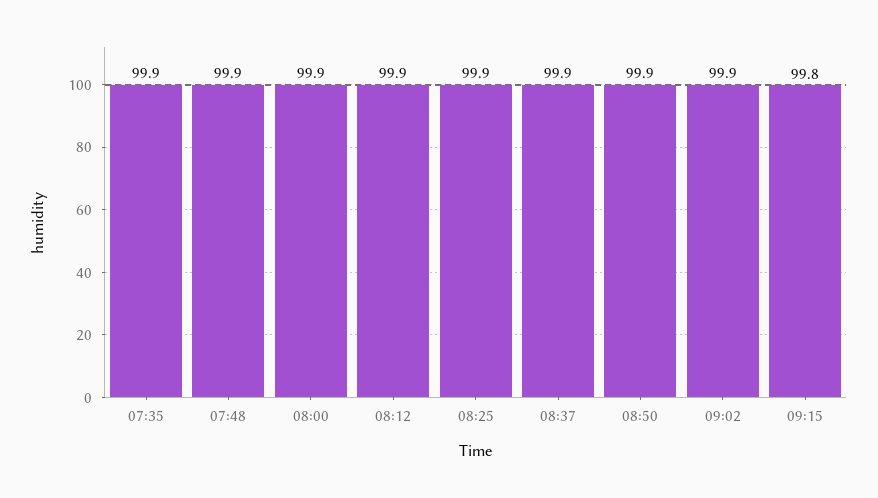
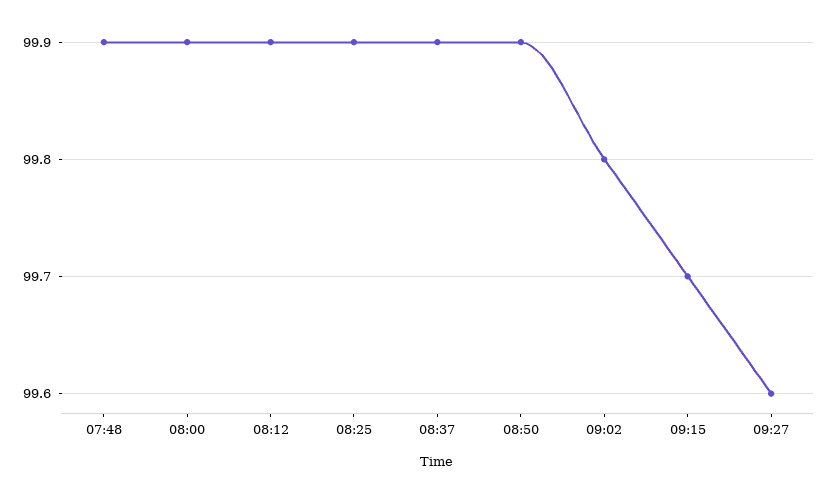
07:35: 99.9 -> none
09:02: 99.9 -> 99.8
09:15: 99.8 -> 99.7
09:27: none -> 99.6

